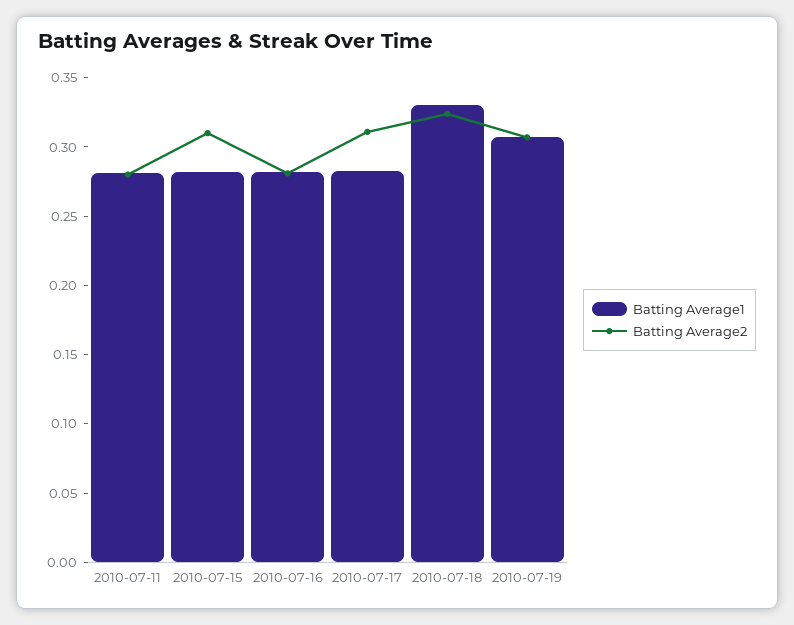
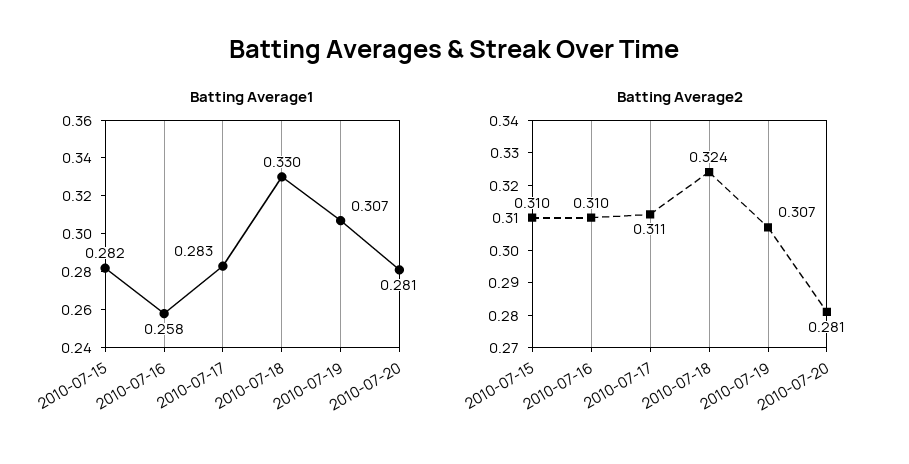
Batting Average1, 2010-07-11: 0.28 -> none
Batting Average2, 2010-07-11: 0.28 -> none
Batting Average1, 2010-07-16: 0.28 -> 0.258
Batting Average2, 2010-07-16: 0.28 -> 0.31
Batting Average1, 2010-07-20: none -> 0.281
Batting Average2, 2010-07-20: none -> 0.281

